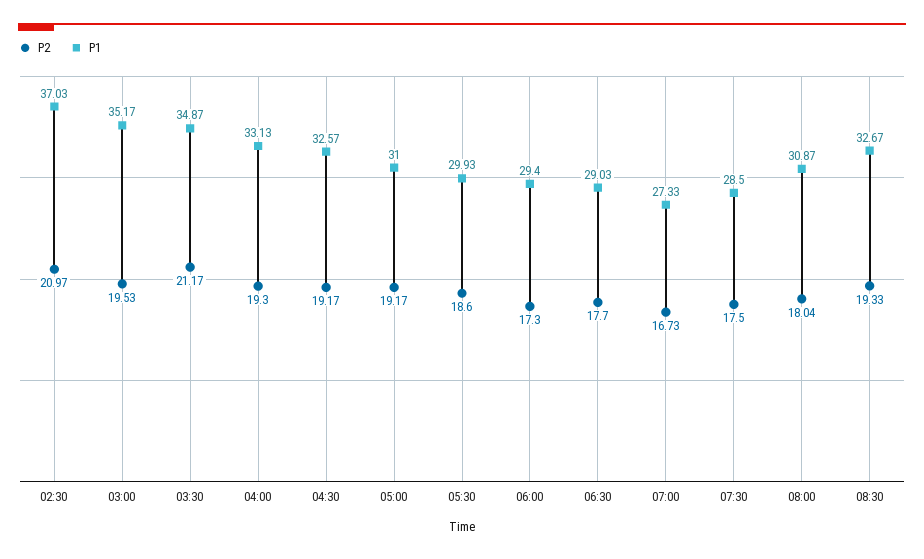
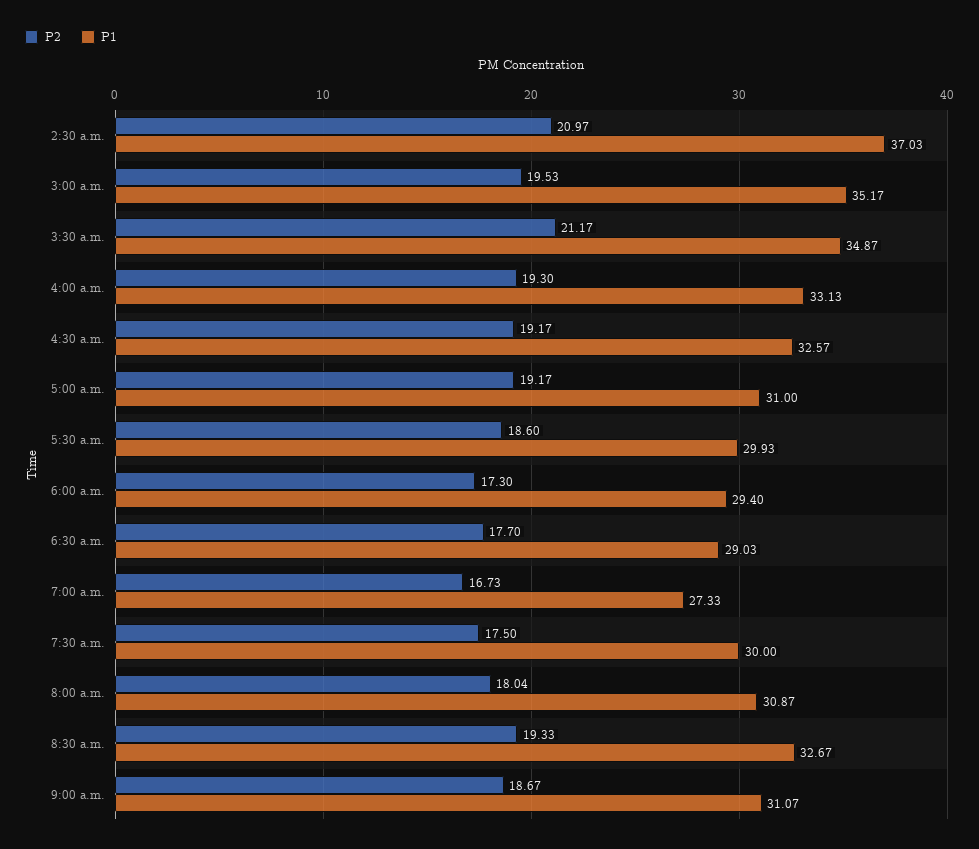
P1, 07:30: 28.5 -> 30
P2, 9:00 a.m.: none -> 18.67
P1, 9:00 a.m.: none -> 31.07

